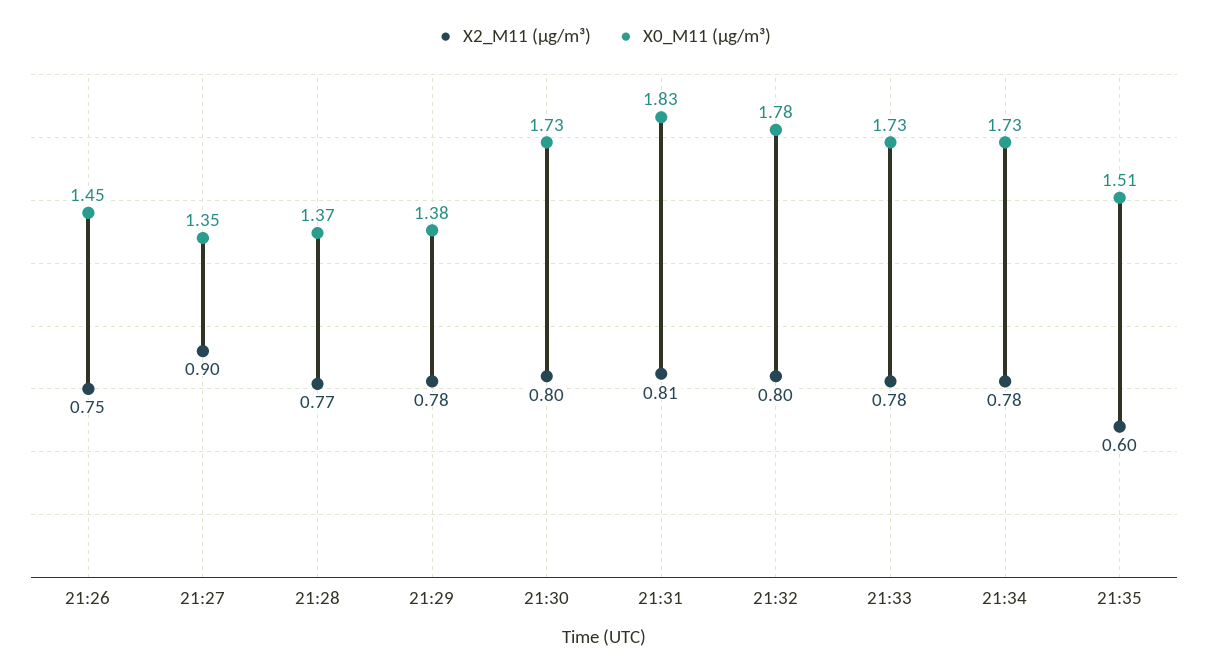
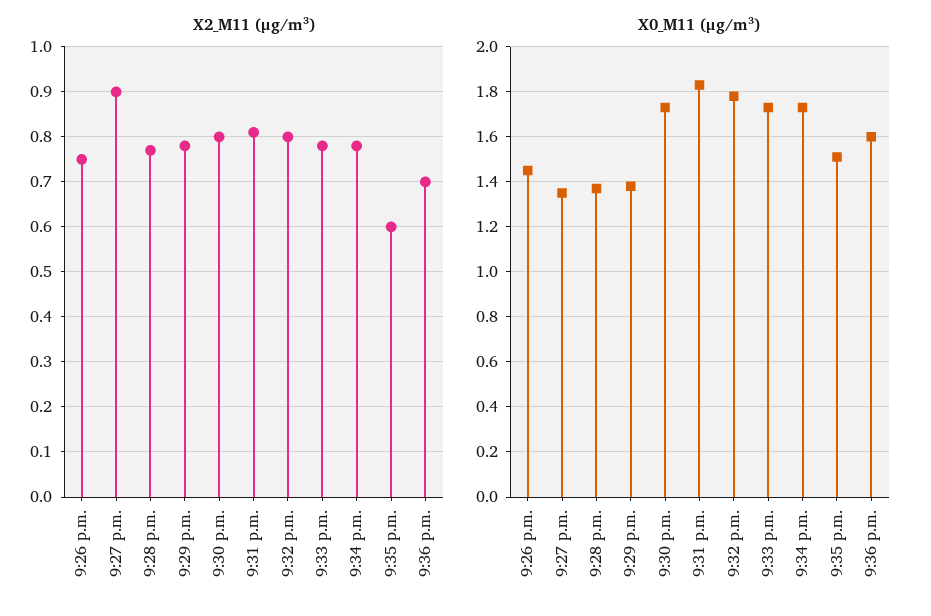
X2_M11 (μg/m³), 9:36 p.m.: none -> 0.7
X0_M11 (μg/m³), 9:36 p.m.: none -> 1.6

